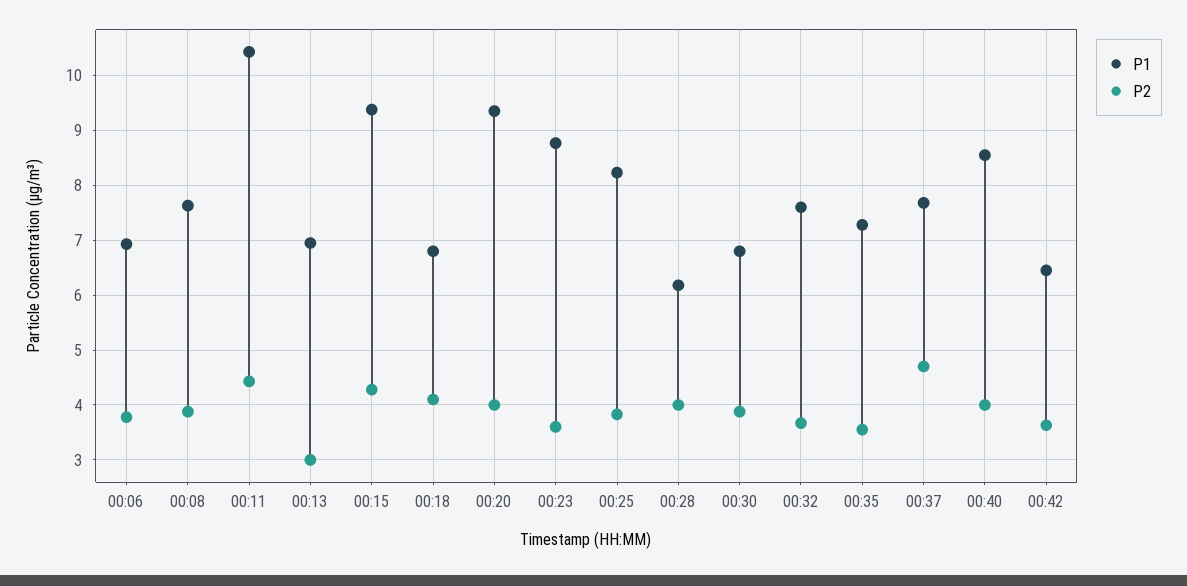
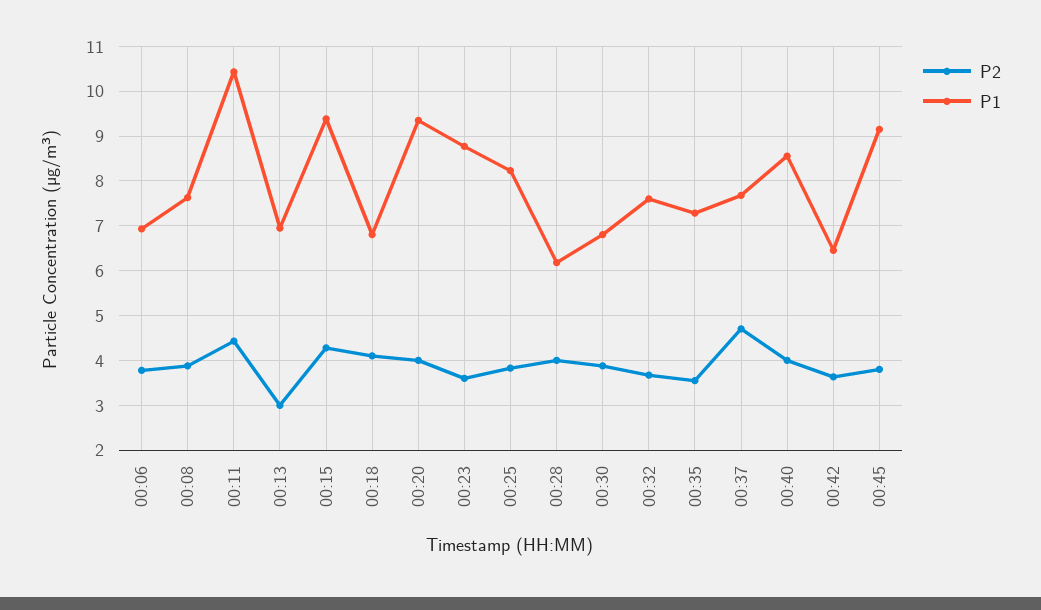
P2, 00:45: none -> 3.8
P1, 00:45: none -> 9.2

